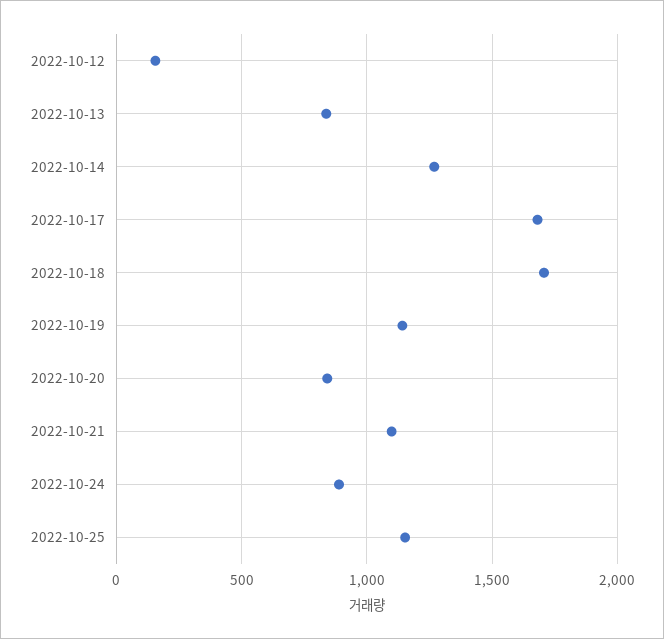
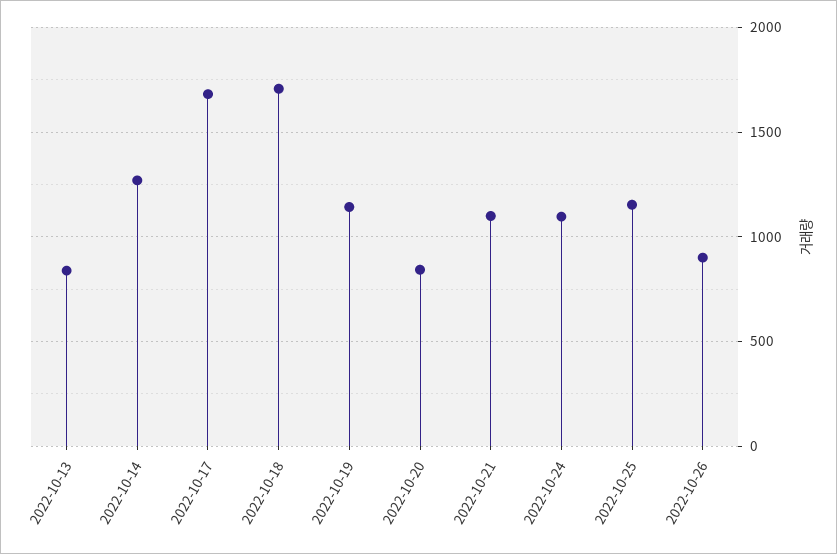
2022-10-12: 150 -> none
2022-10-24: 900 -> 1100
2022-10-26: none -> 900

